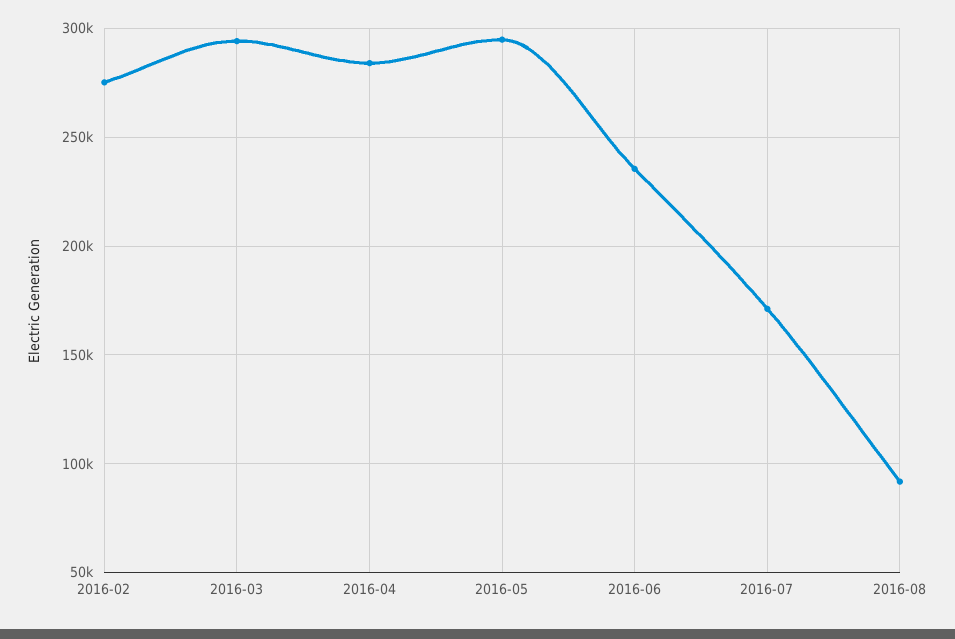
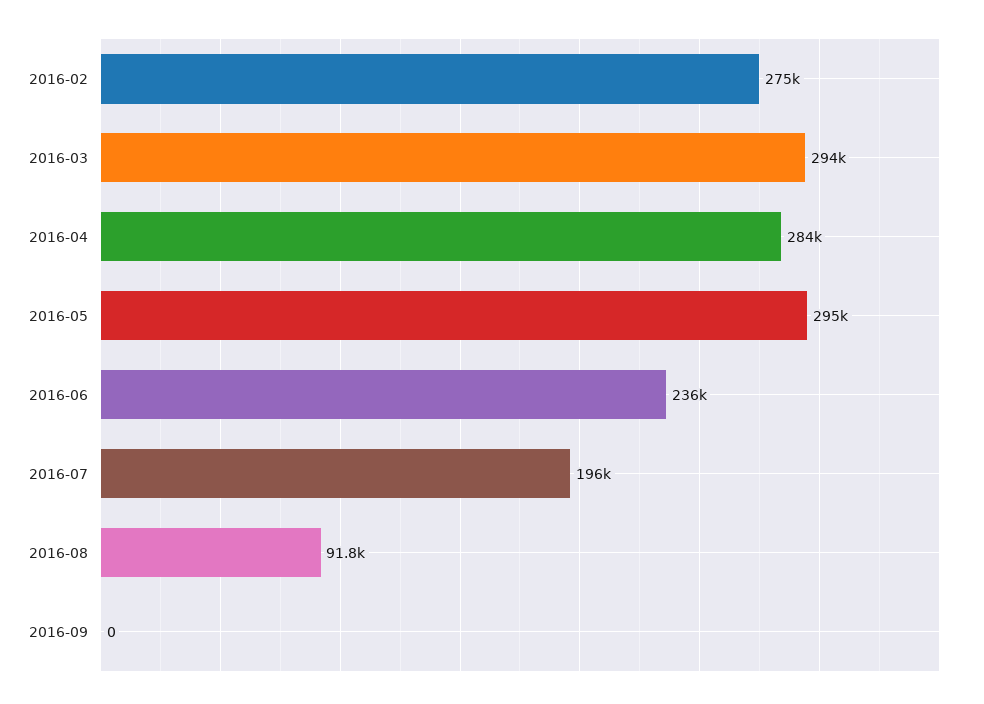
2016-07: 170000 -> 196000
2016-09: none -> 0

